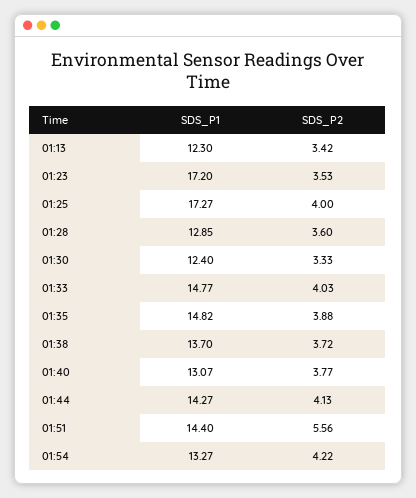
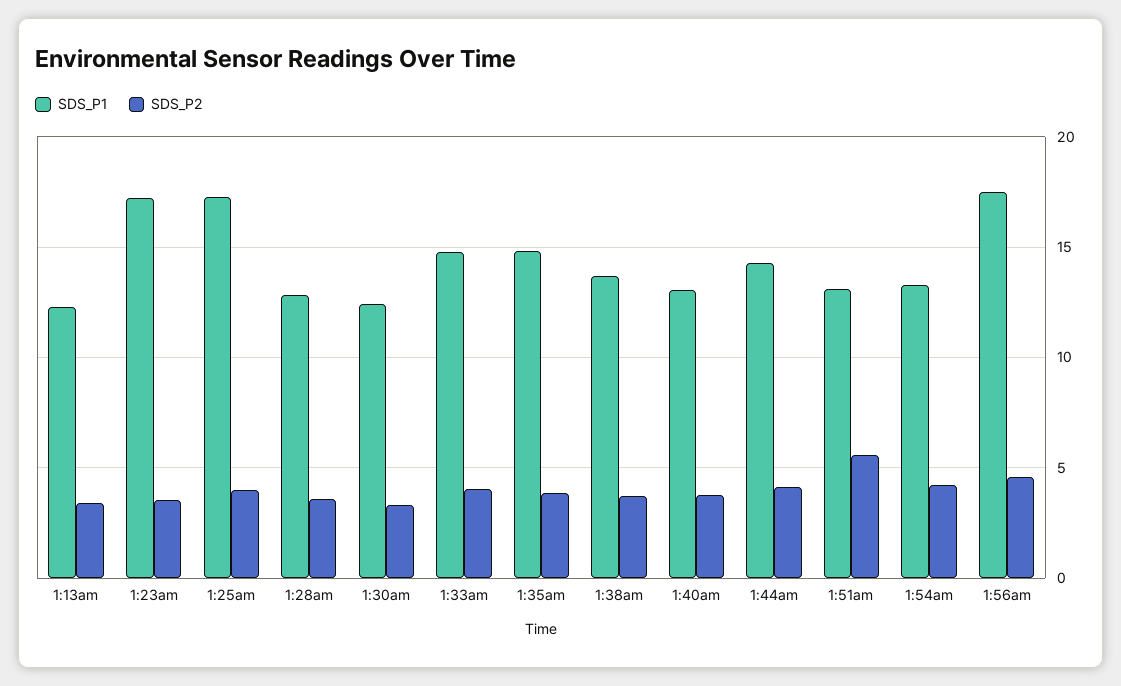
SDS_P1, 01:51: 14.4 -> 13
SDS_P1, 1:56am: none -> 17.5
SDS_P2, 1:56am: none -> 4.5

